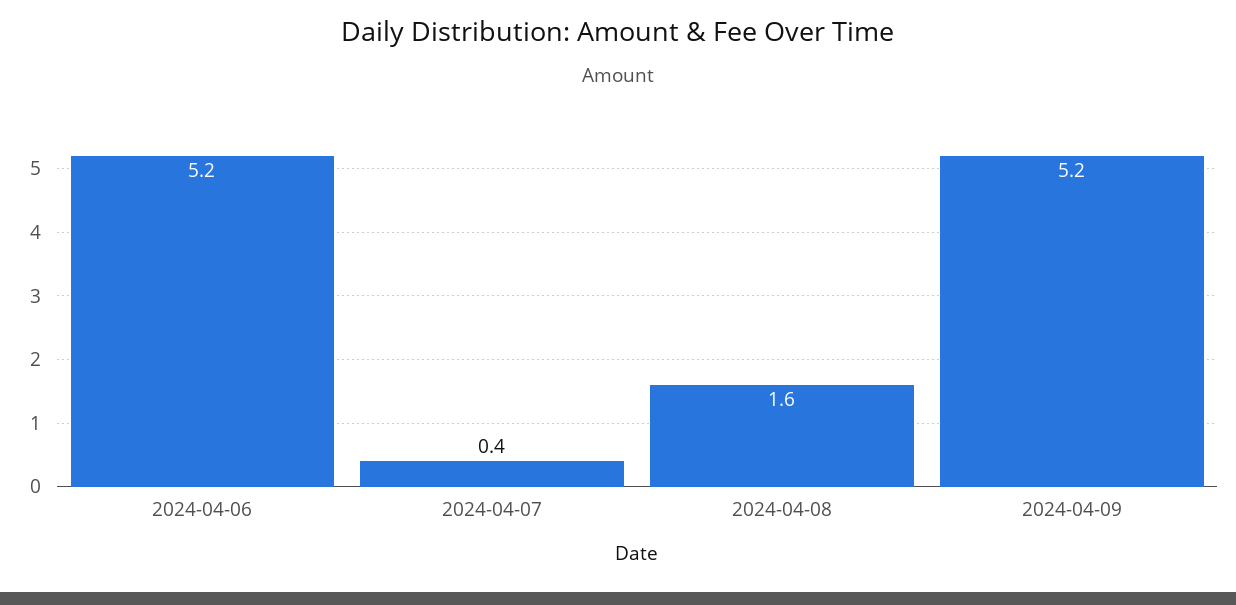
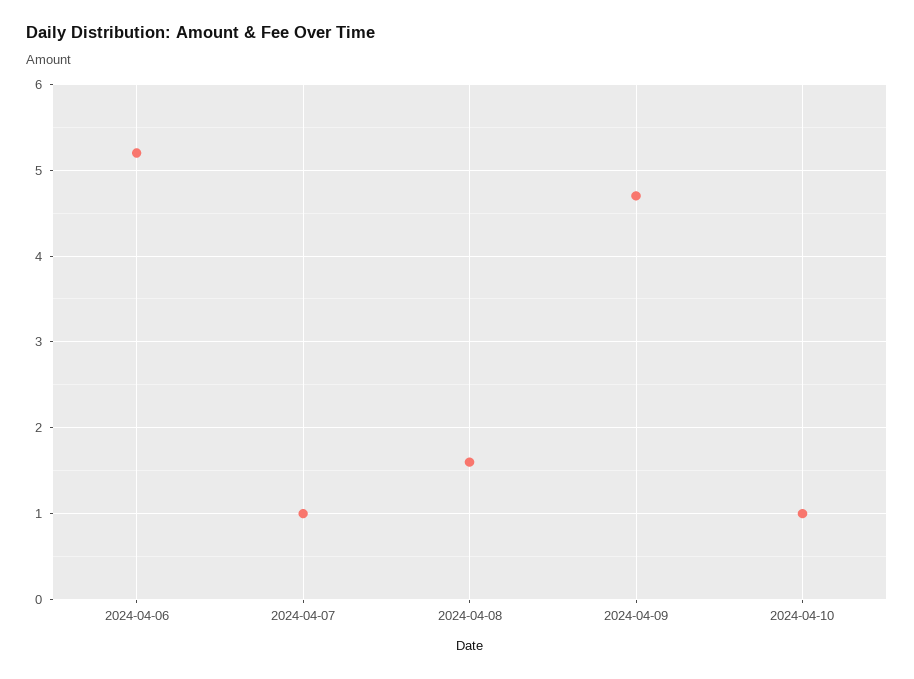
2024-04-07: 0.4 -> 1
2024-04-09: 5.2 -> 4.7
2024-04-10: none -> 1

